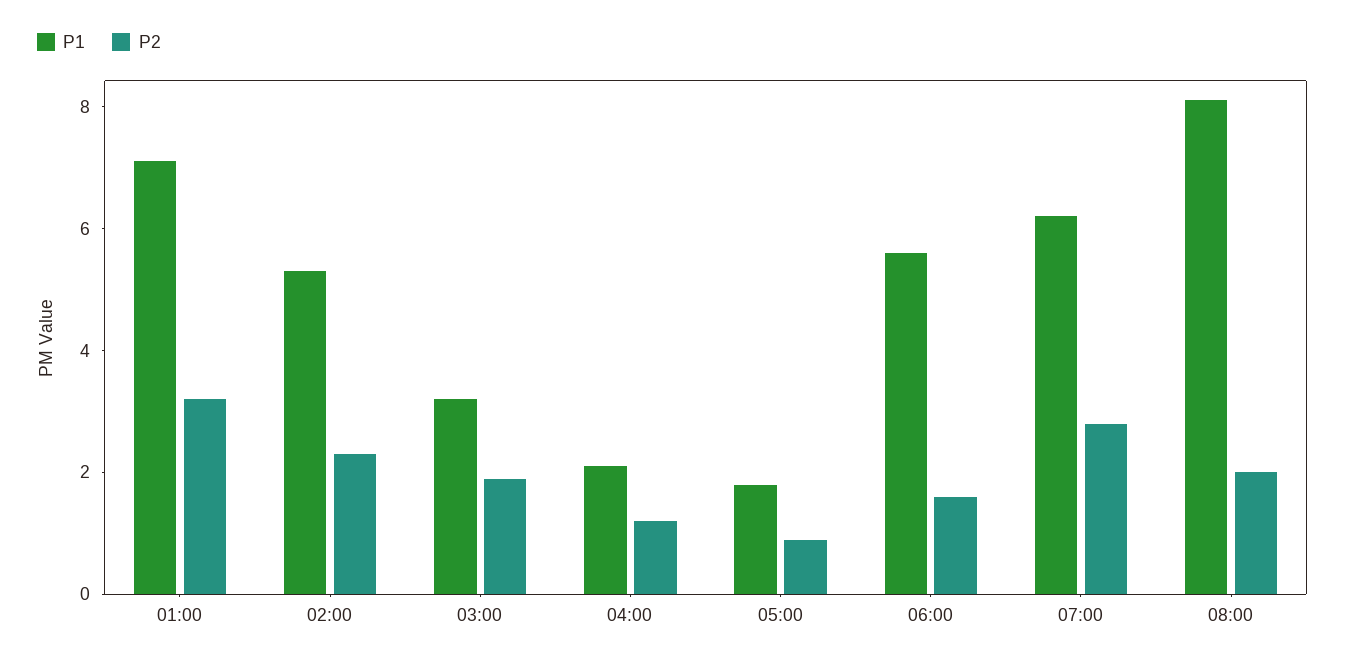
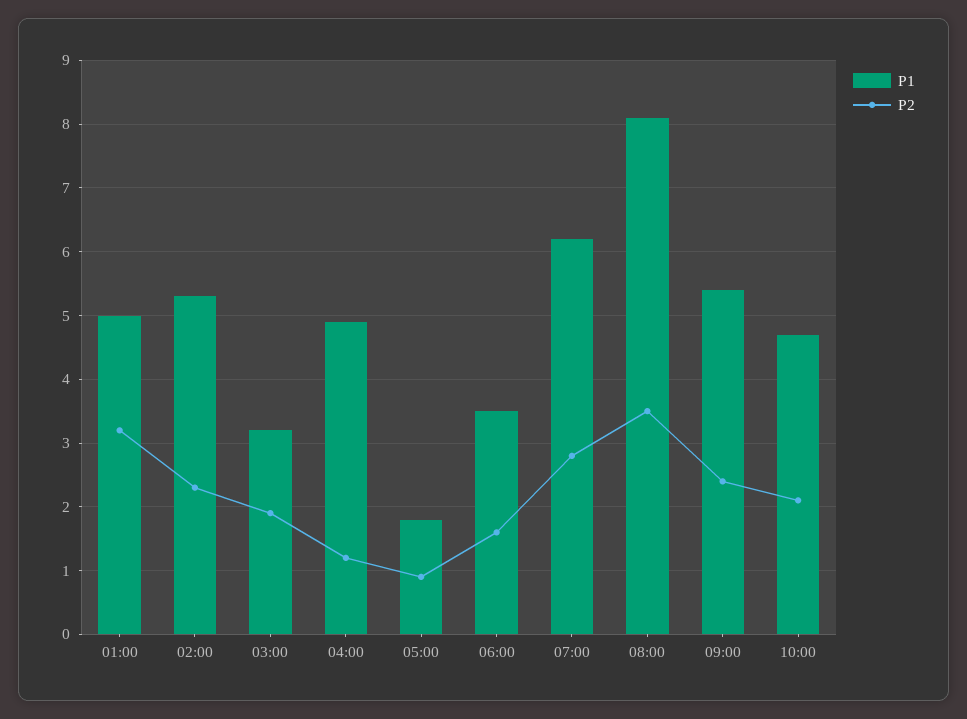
P1, 01:00: 7 -> 5
P1, 04:00: 2 -> 4.9
P1, 06:00: 5.5 -> 3.5
P2, 08:00: 2 -> 3.5
P1, 09:00: none -> 5.4
P2, 09:00: none -> 2.4
P1, 10:00: none -> 4.7
P2, 10:00: none -> 2.1

